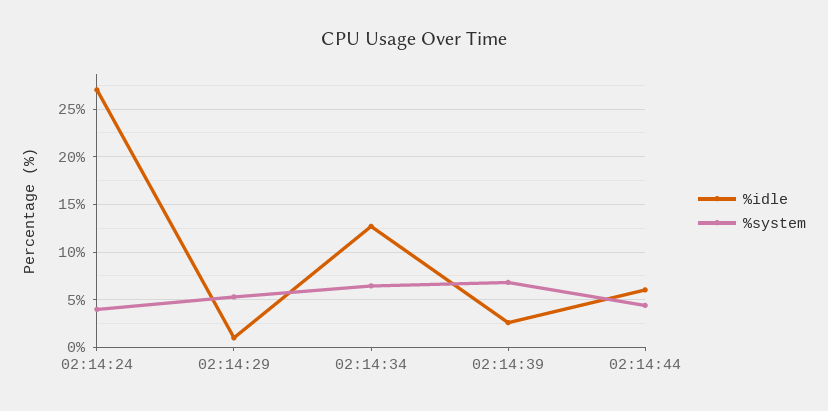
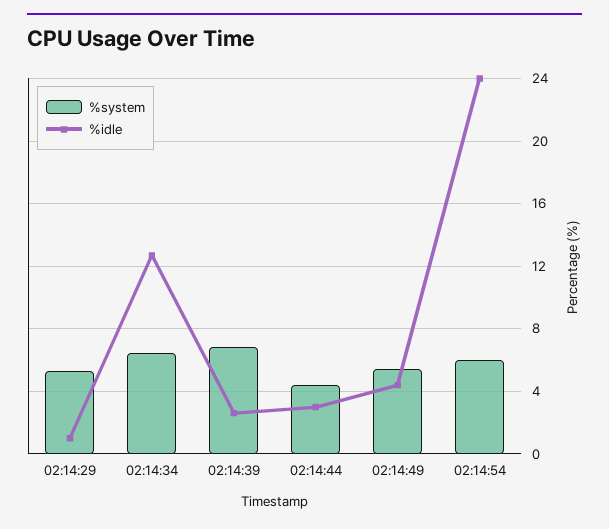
%idle, 02:14:24: 27 -> none
%system, 02:14:24: 4 -> none
%idle, 02:14:44: 6 -> 3
%system, 02:14:49: none -> 5.5
%idle, 02:14:49: none -> 4.5
%system, 02:14:54: none -> 6
%idle, 02:14:54: none -> 24

